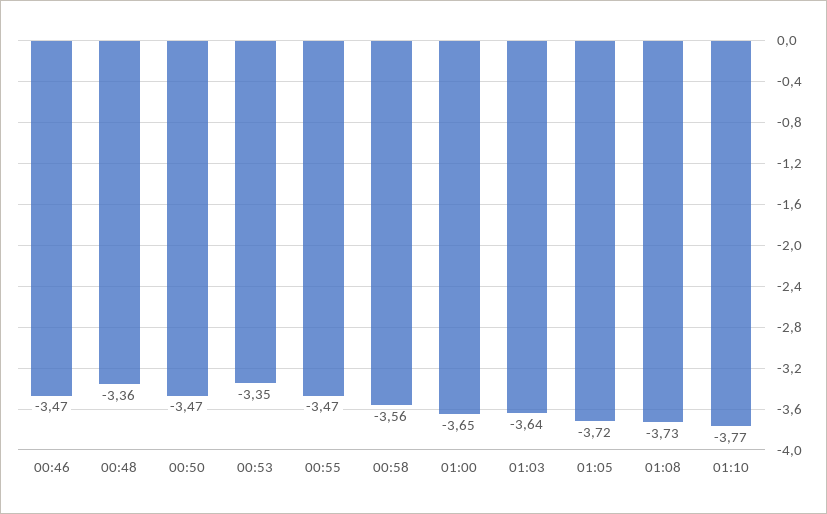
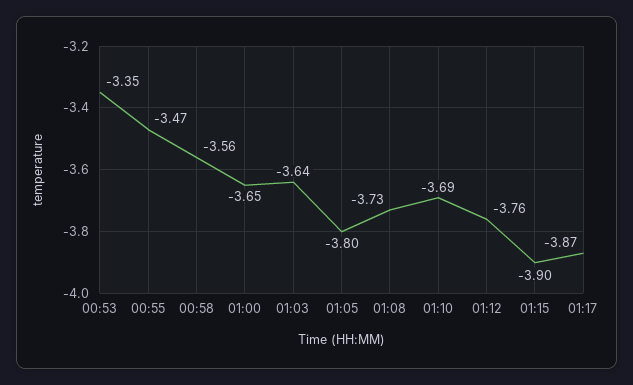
00:46: -3.47 -> none
00:48: -3.36 -> none
00:50: -3.47 -> none
01:05: -3.72 -> -3.8
01:10: -3.77 -> -3.69
01:12: none -> -3.76
01:15: none -> -3.9
01:17: none -> -3.87

